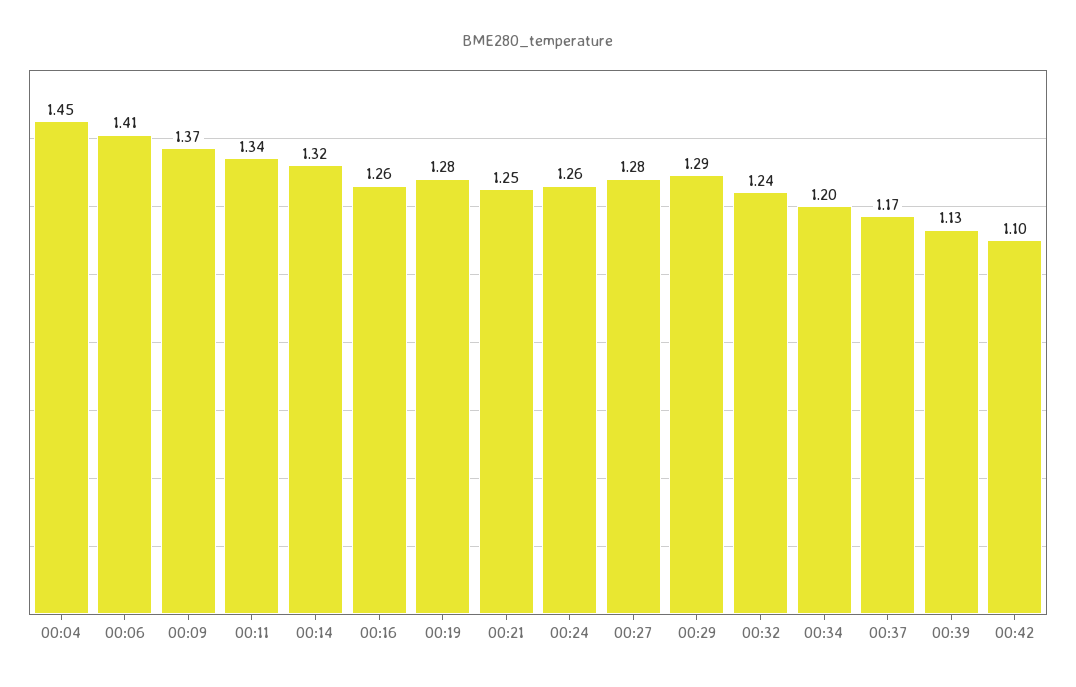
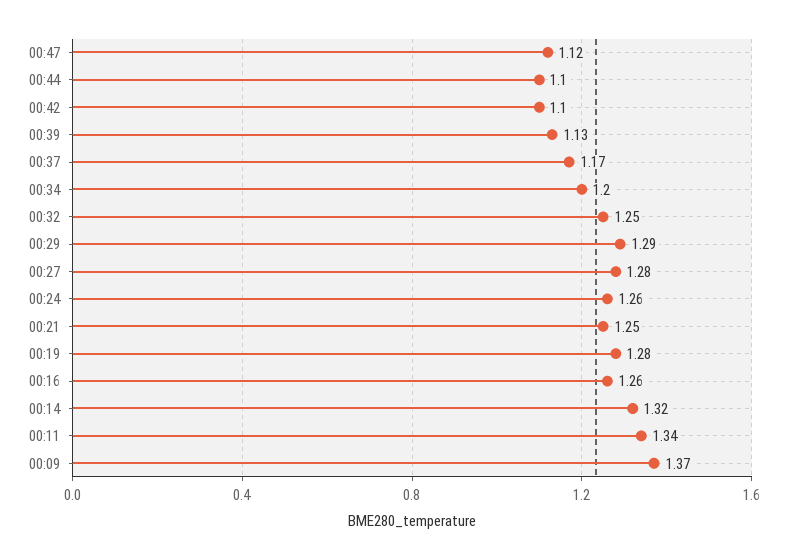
00:04: 1.45 -> none
00:06: 1.41 -> none
00:32: 1.24 -> 1.25
00:47: none -> 1.12
00:44: none -> 1.1

